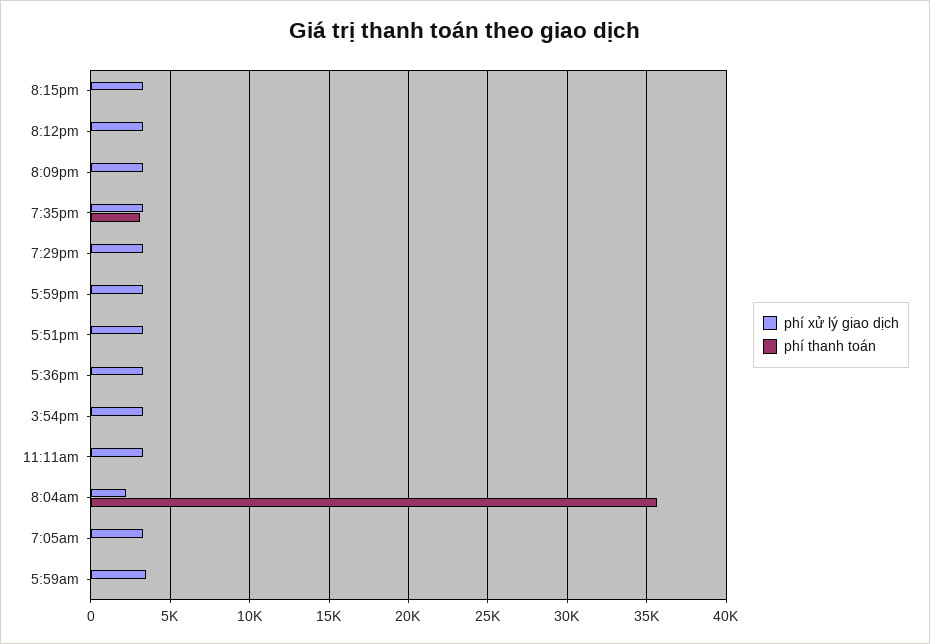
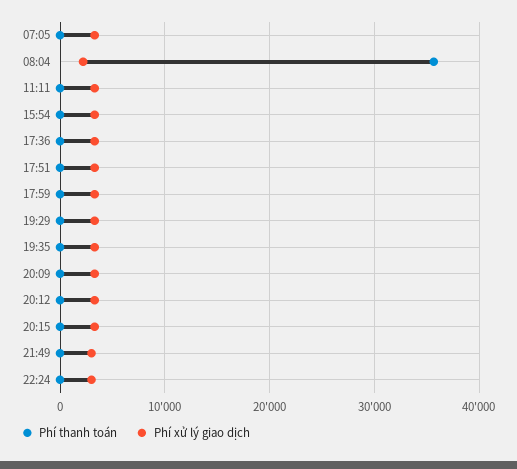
phí thanh toán, 7:35pm: 3000 -> 0
phí xử lý giao dịch, 5:59am: 3500 -> none
phí thanh toán, 5:59am: 0 -> none
phí thanh toán, 21:49: none -> 0
phí xử lý giao dịch, 21:49: none -> 3000
phí thanh toán, 22:24: none -> 0
phí xử lý giao dịch, 22:24: none -> 3000

